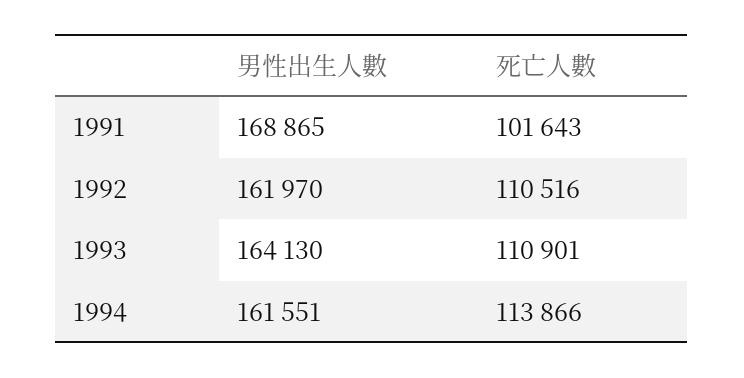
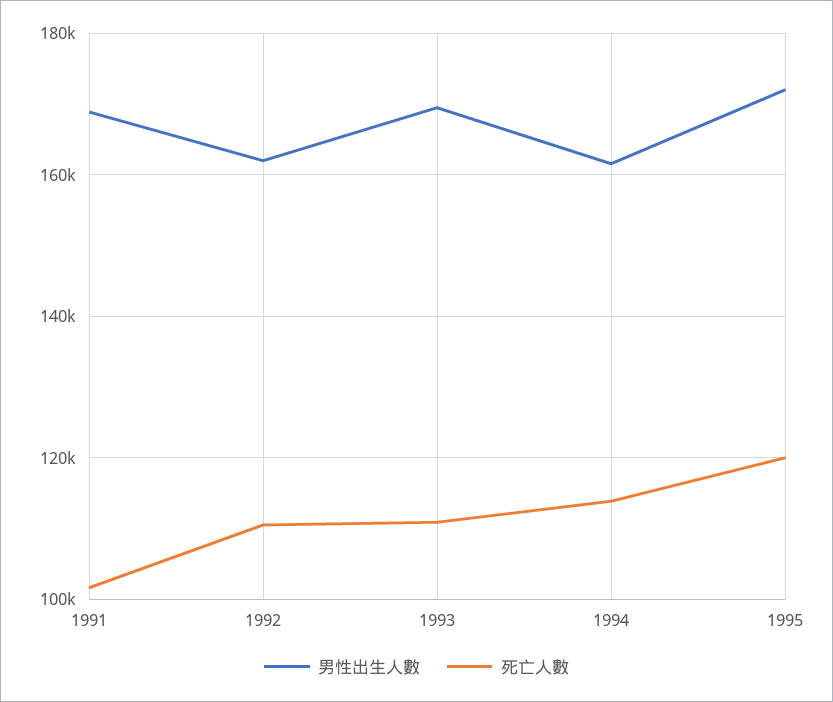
男性出生人數, 1993: 164130 -> 170000
男性出生人數, 1995: none -> 172000
死亡人數, 1995: none -> 120000

